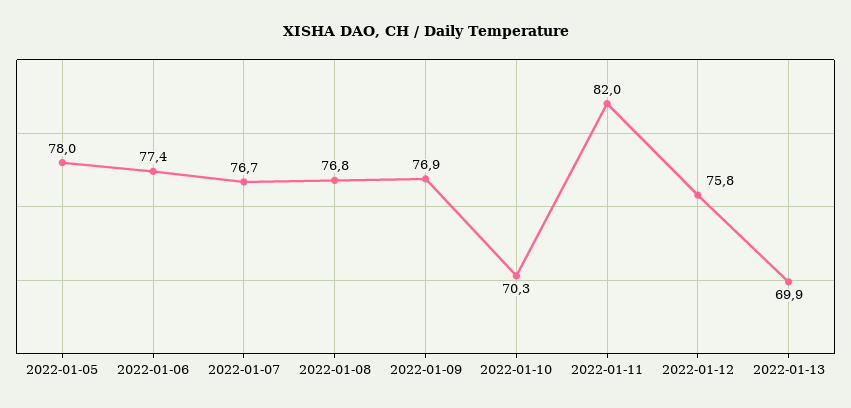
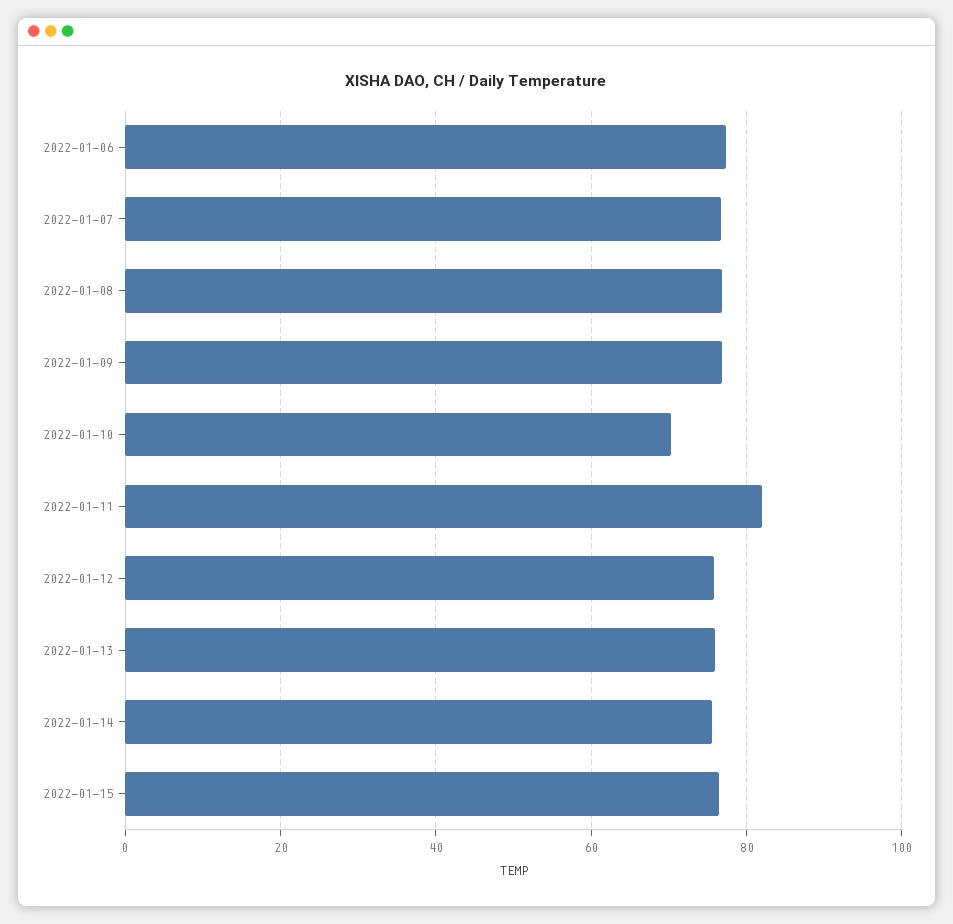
2022-01-05: 78 -> none
2022-01-13: 69.9 -> 76
2022-01-14: none -> 76
2022-01-15: none -> 76

